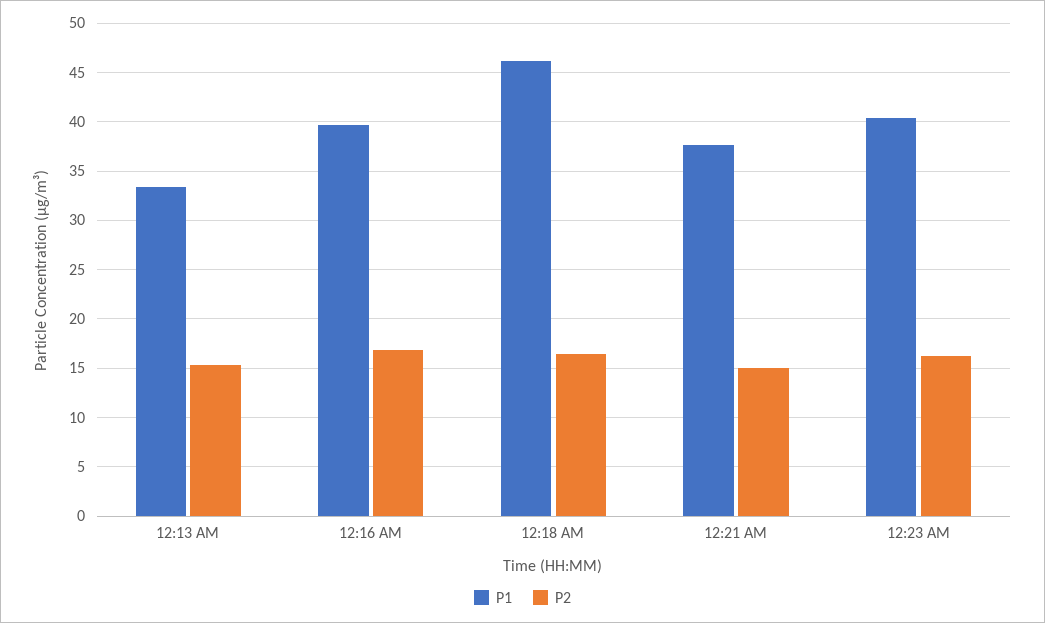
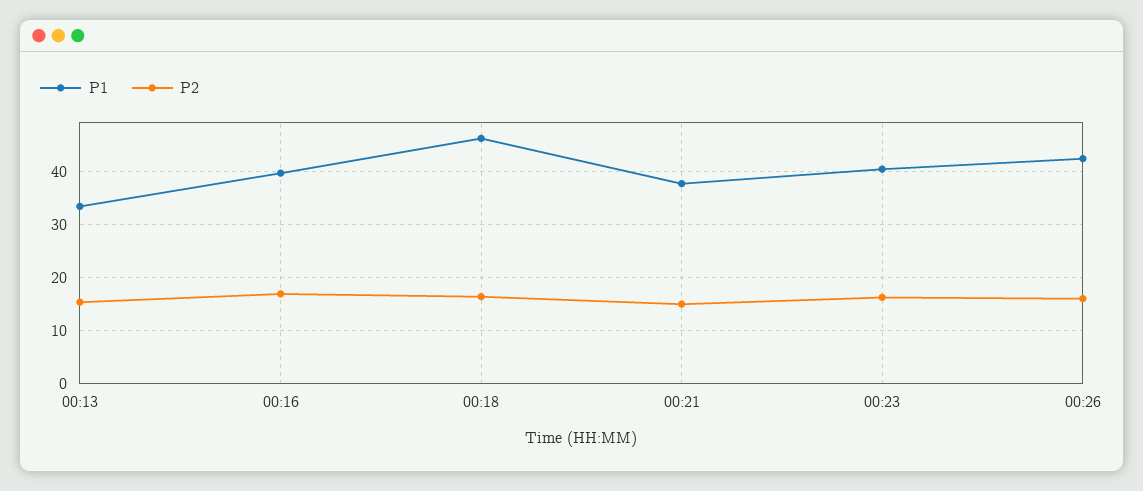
P1, 00:26: none -> 42
P2, 00:26: none -> 16

